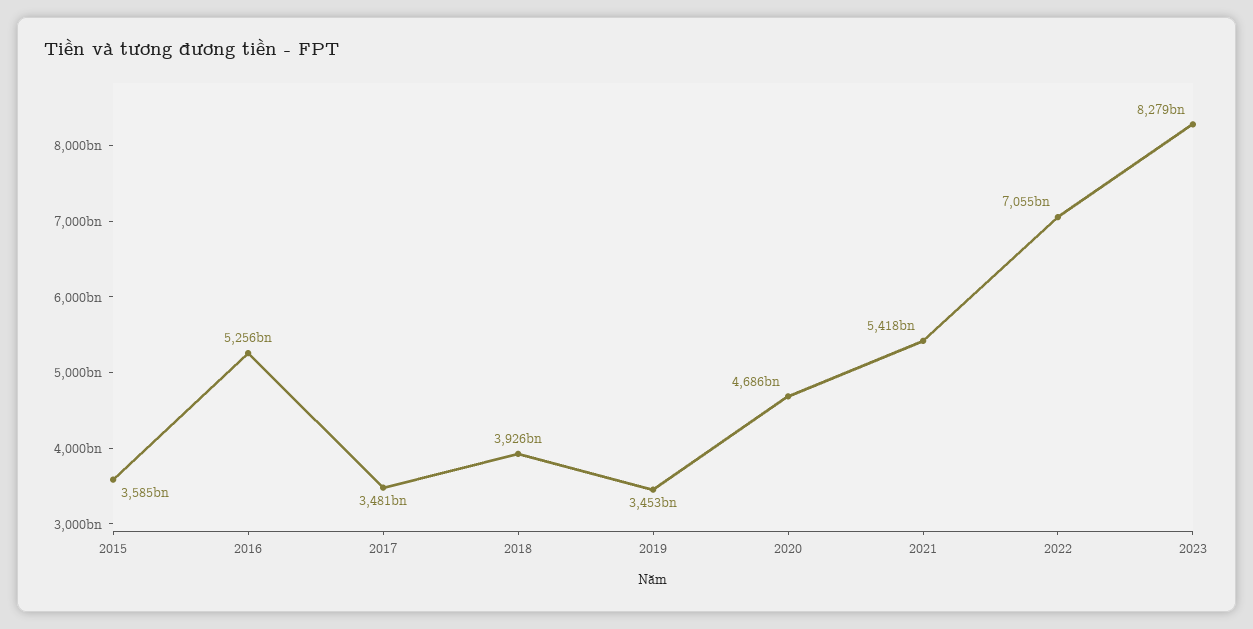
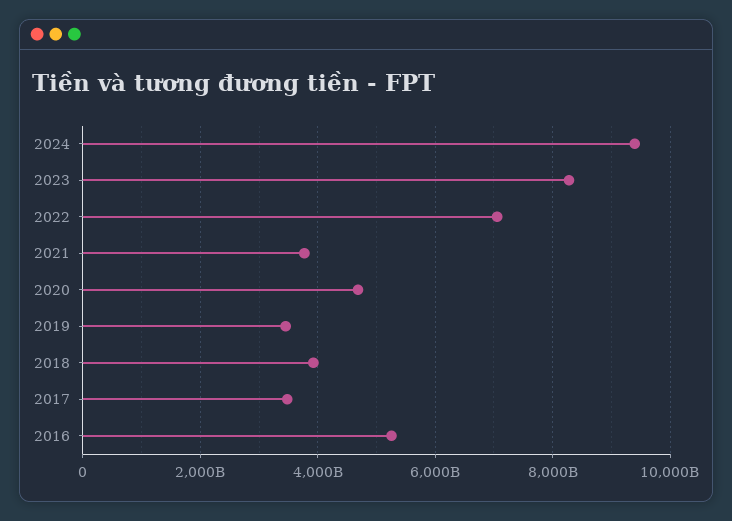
2015: 3585000000000 -> none
2021: 5418000000000 -> 3800000000000
2024: none -> 9400000000000

